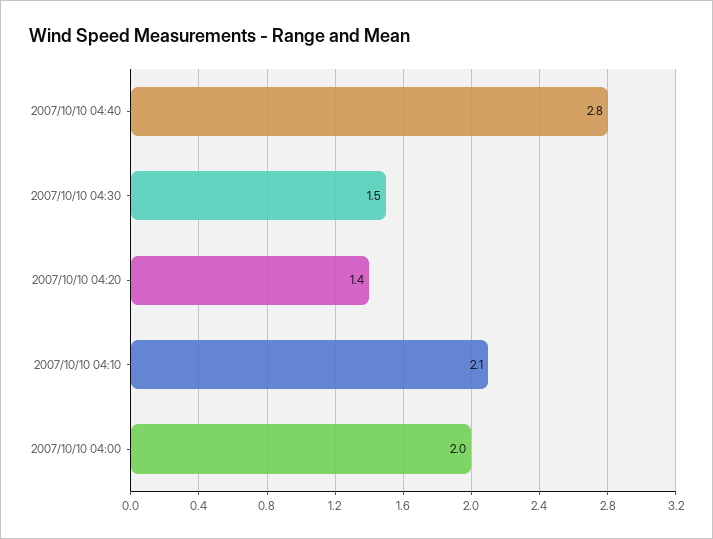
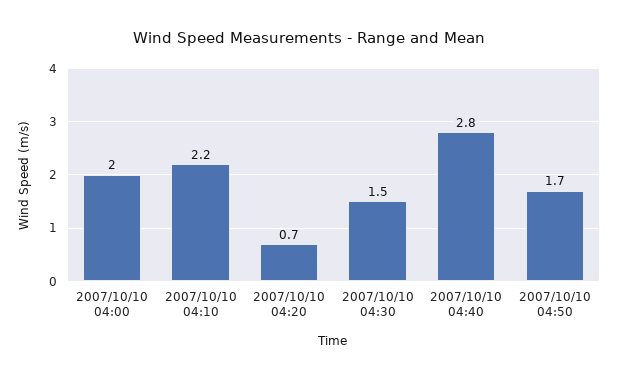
2007/10/10 04:20: 1.4 -> 0.7
2007/10/10 04:10: 2.1 -> 2.2
2007/10/10 04:50: none -> 1.7

